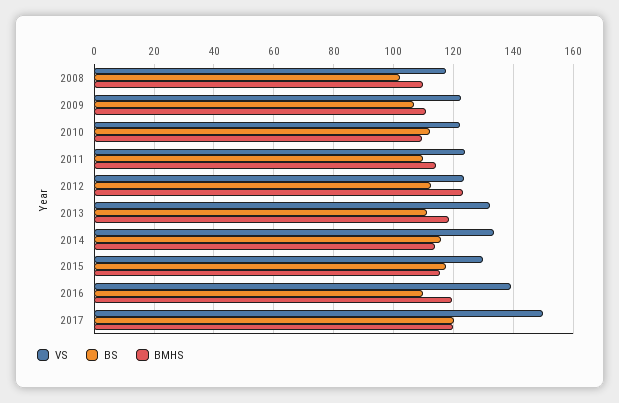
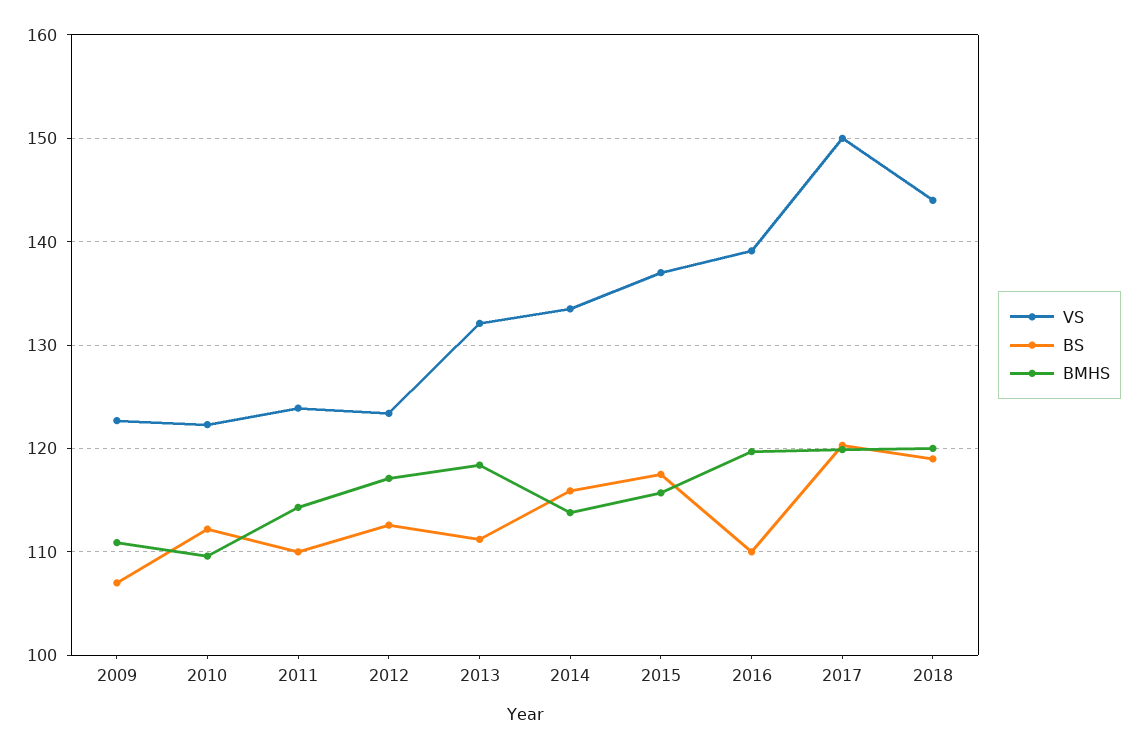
VS, 2008: 117.5 -> none
BS, 2008: 102.5 -> none
BMHS, 2008: 110 -> none
BMHS, 2012: 122.5 -> 117
VS, 2015: 130 -> 137
VS, 2018: none -> 144
BS, 2018: none -> 119
BMHS, 2018: none -> 120

